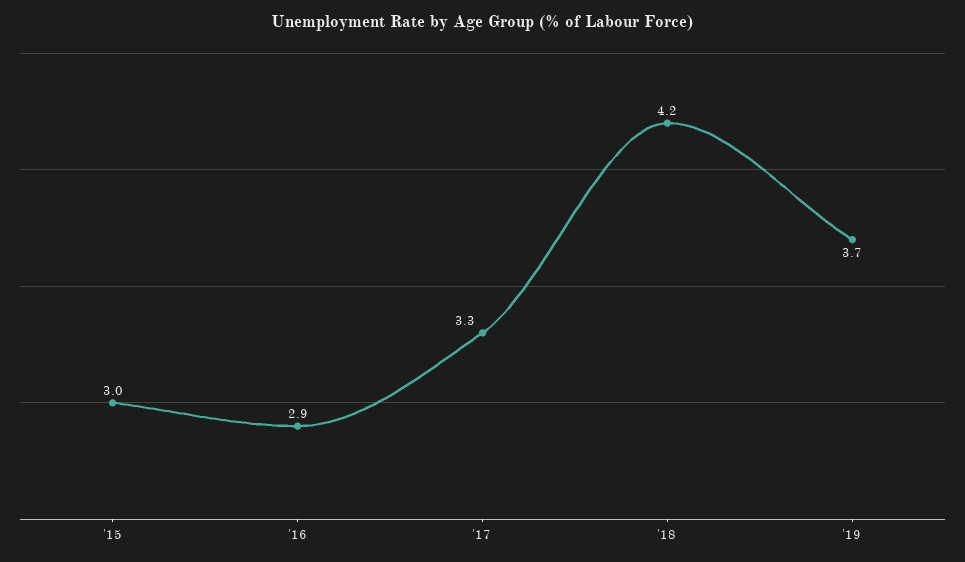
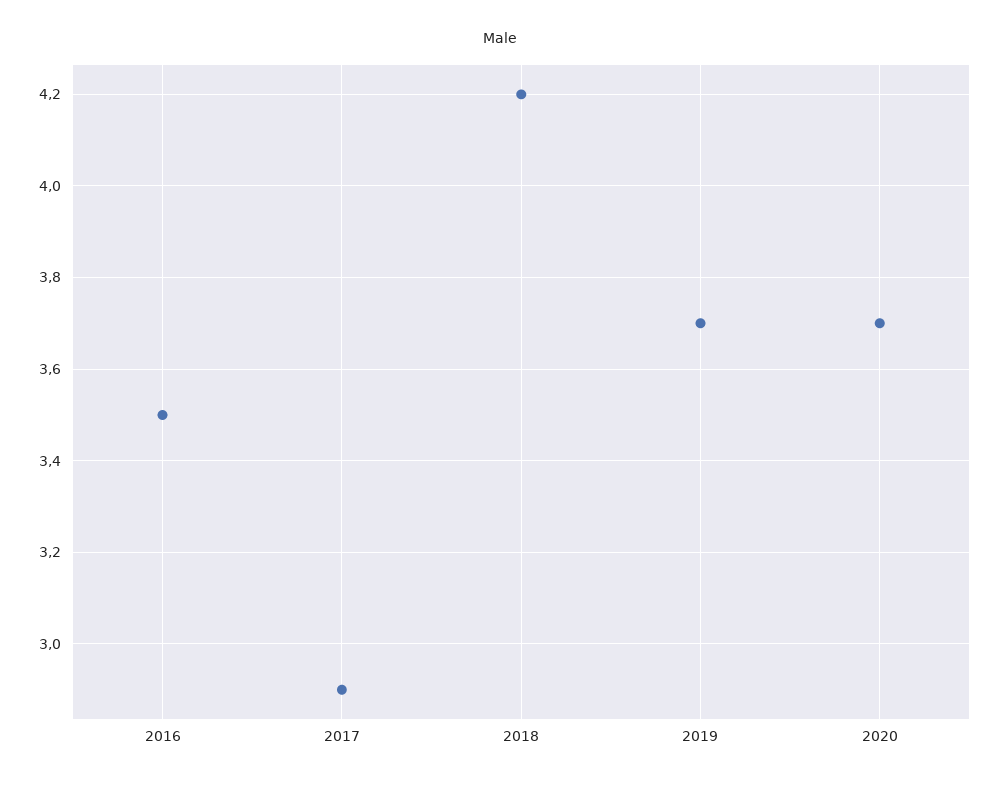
'15: 3 -> none
'16: 2.9 -> 3.5
'17: 3.3 -> 2.9
2020: none -> 3.7

